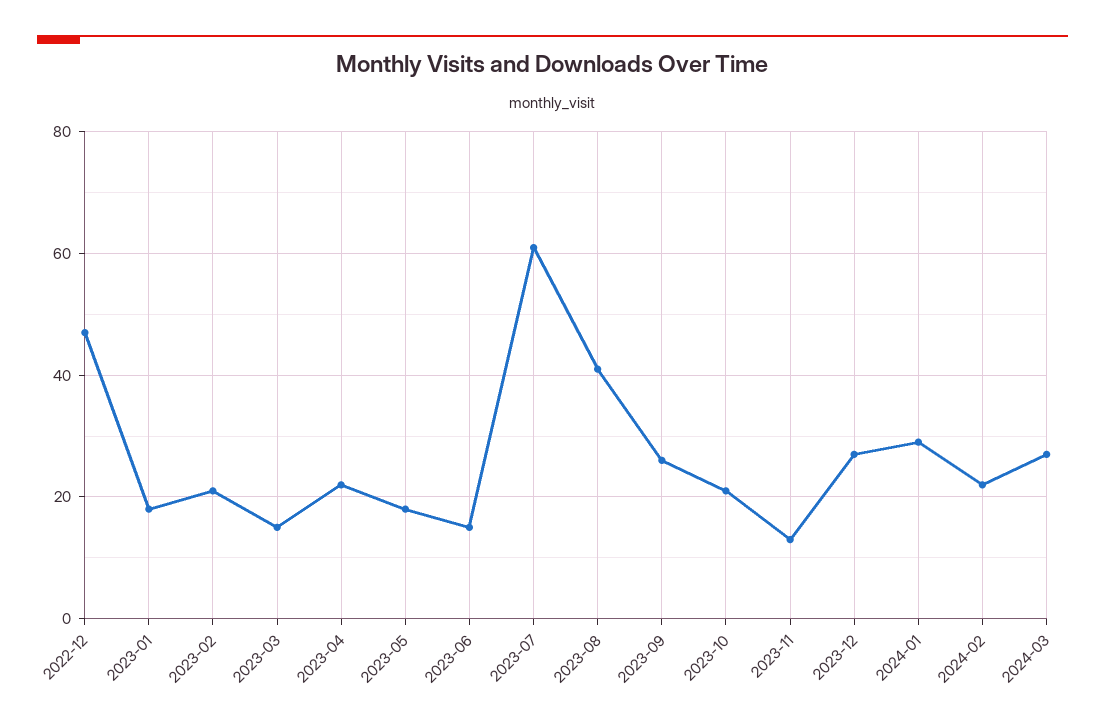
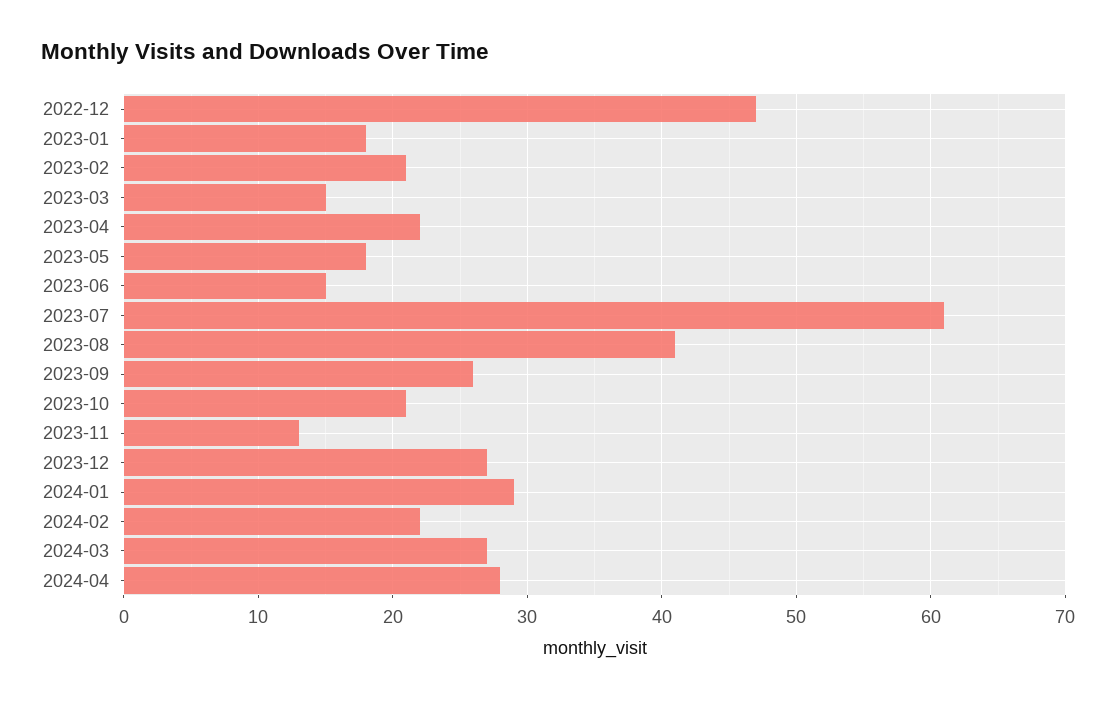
2024-04: none -> 28

